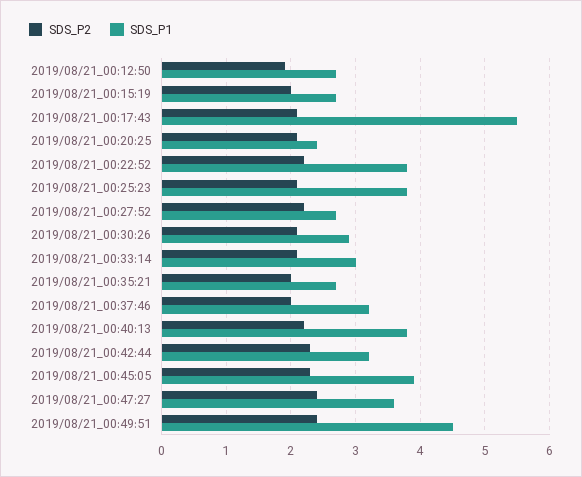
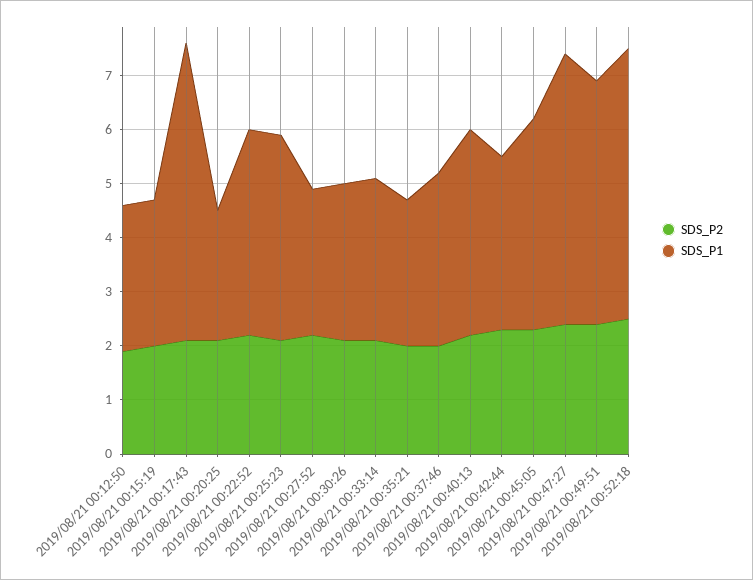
SDS_P1, 2019/08/21_00:47:27: 3.6 -> 5
SDS_P2, 2019/08/21 00:52:18: none -> 2.5
SDS_P1, 2019/08/21 00:52:18: none -> 5

